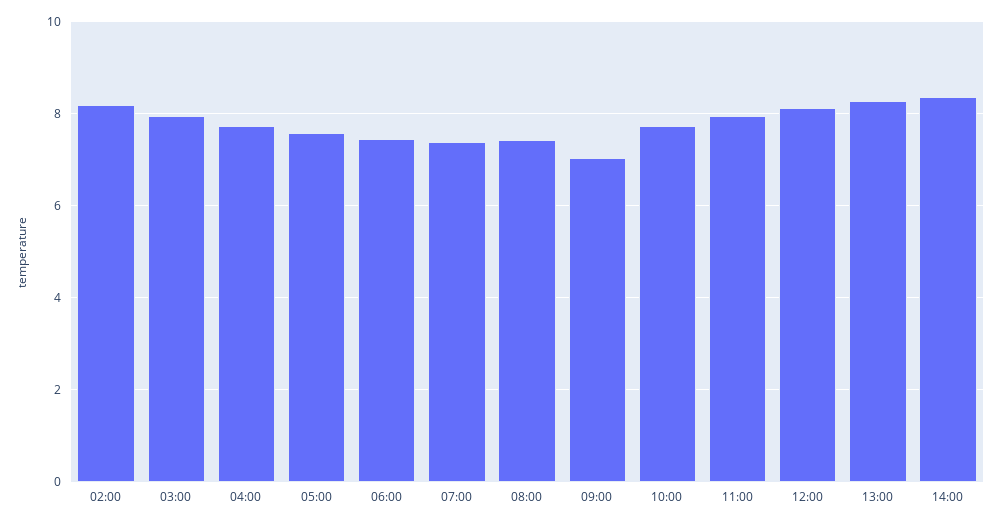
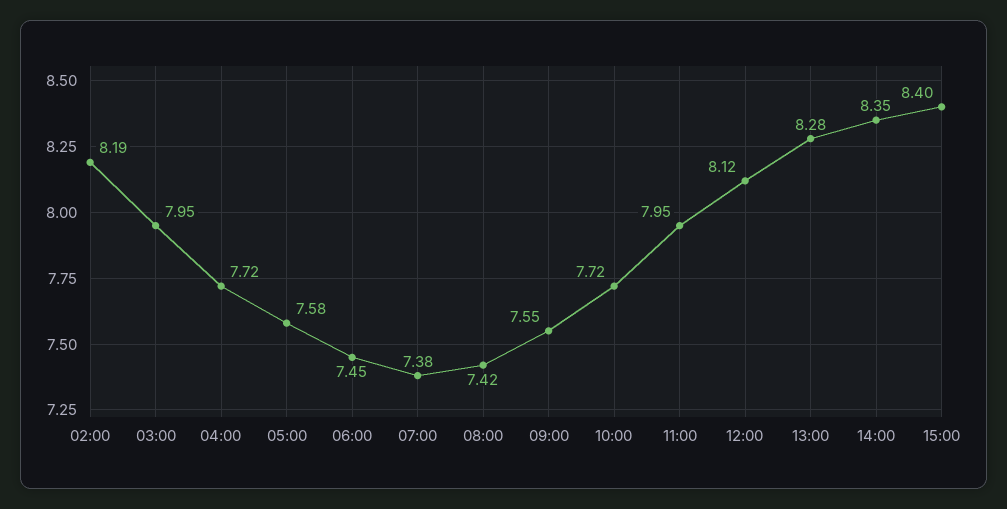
09:00: 7 -> 7.55
15:00: none -> 8.4

